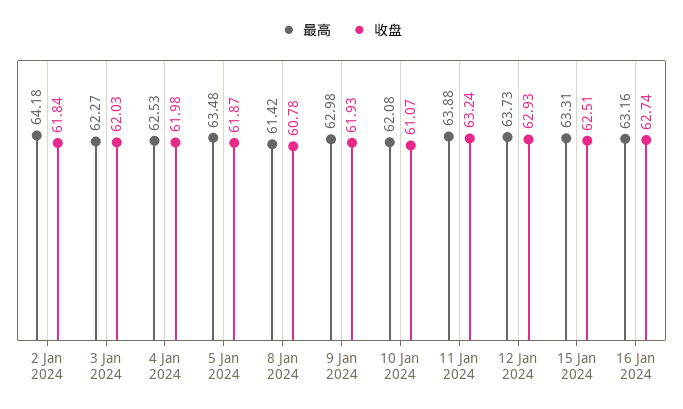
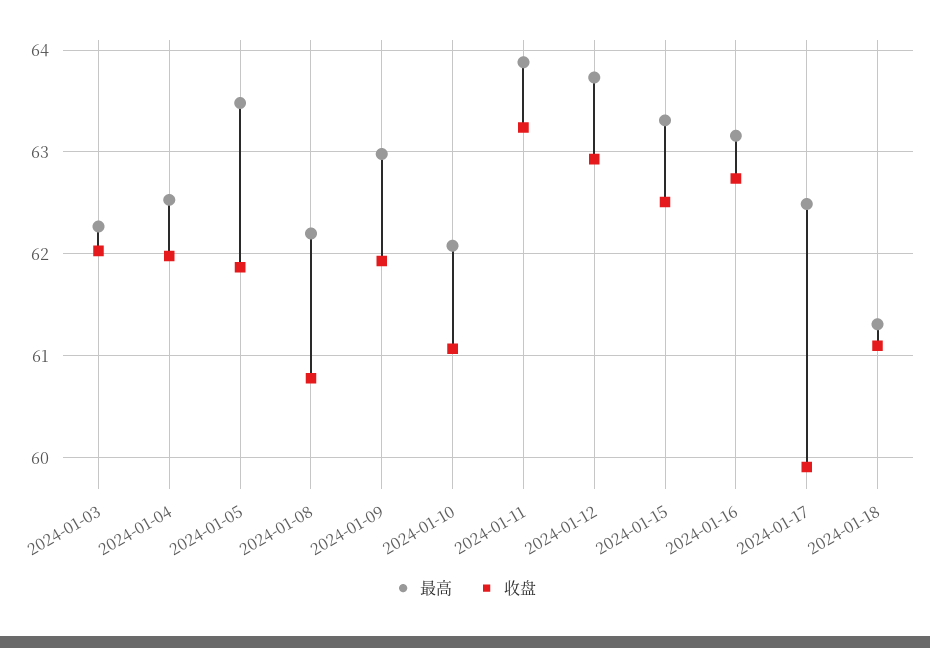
最高, 2 Jan 2024: 64.18 -> none
收盘, 2 Jan 2024: 61.84 -> none
最高, 8 Jan 2024: 61.42 -> 62.2
最高, 2024-01-17: none -> 62.5
收盘, 2024-01-17: none -> 59.9
最高, 2024-01-18: none -> 61.3
收盘, 2024-01-18: none -> 61.1

